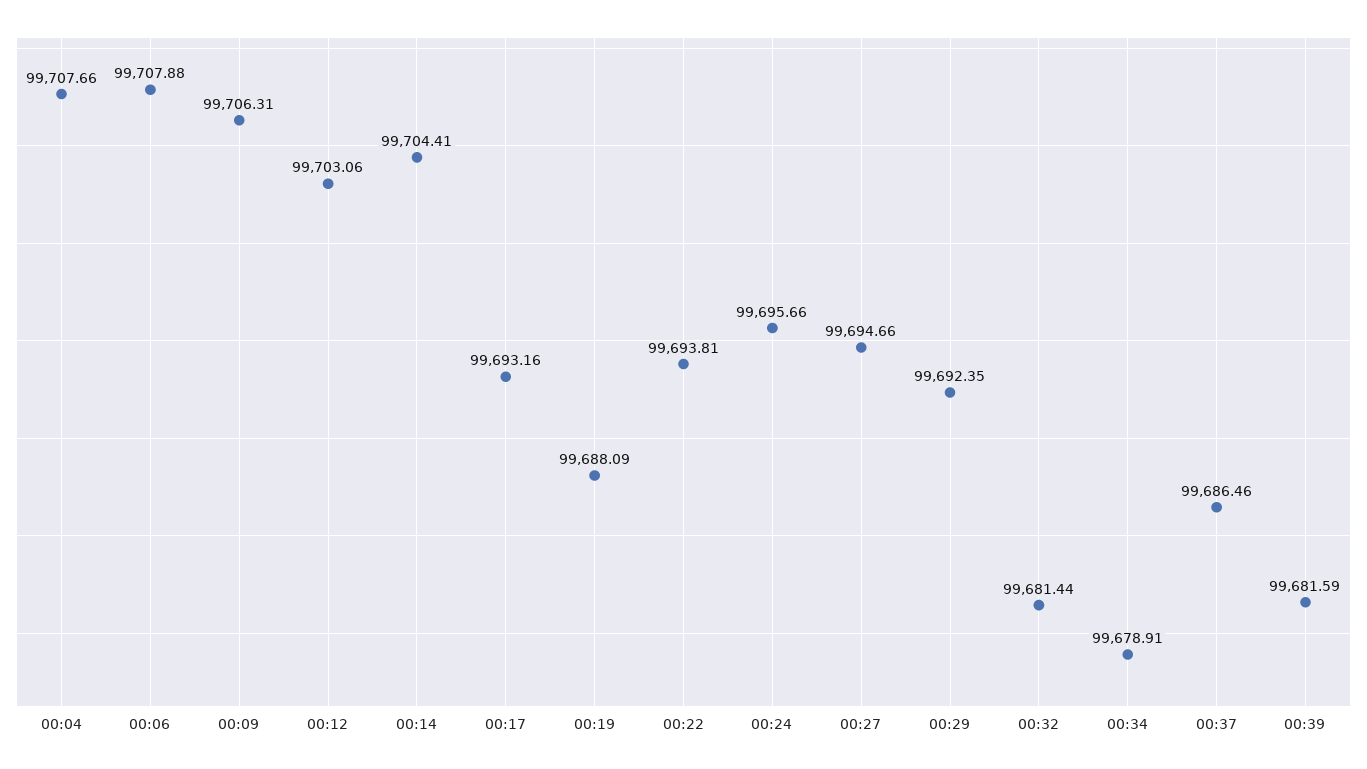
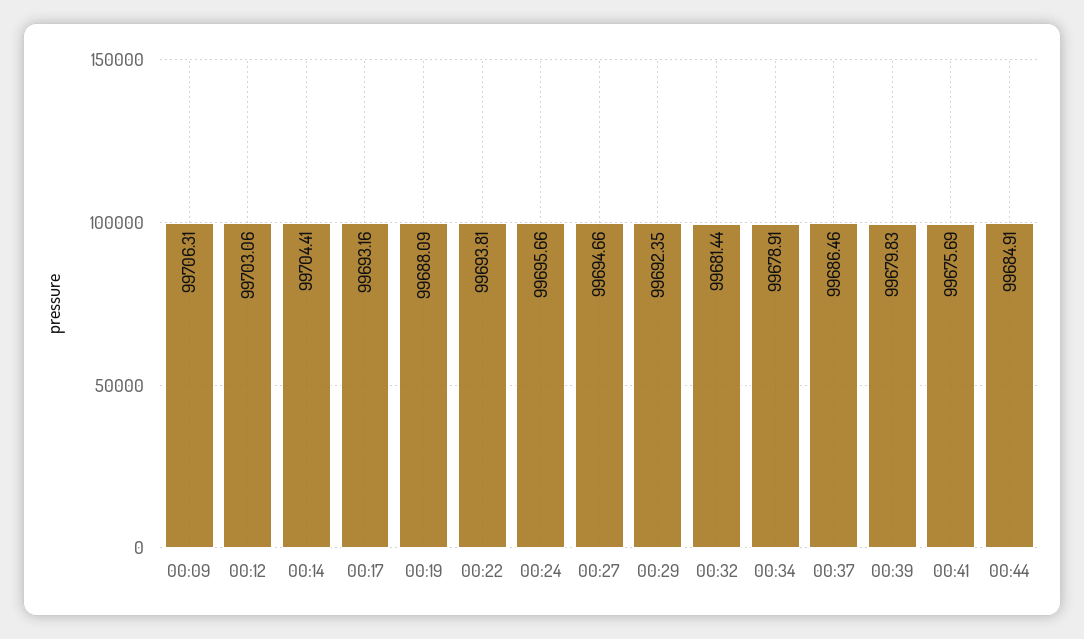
00:04: 99707.66 -> none
00:06: 99707.88 -> none
00:39: 99681.59 -> 99679.83
00:41: none -> 99675.69
00:44: none -> 99684.91

